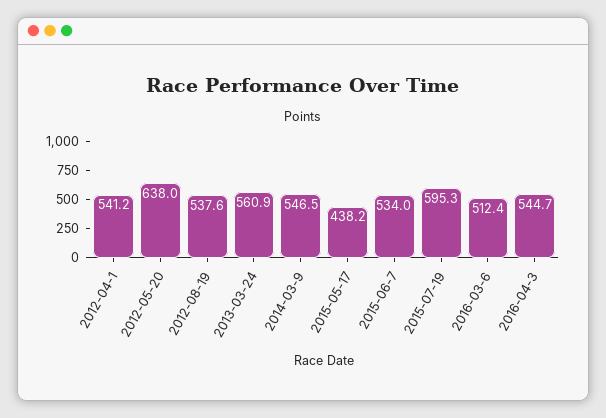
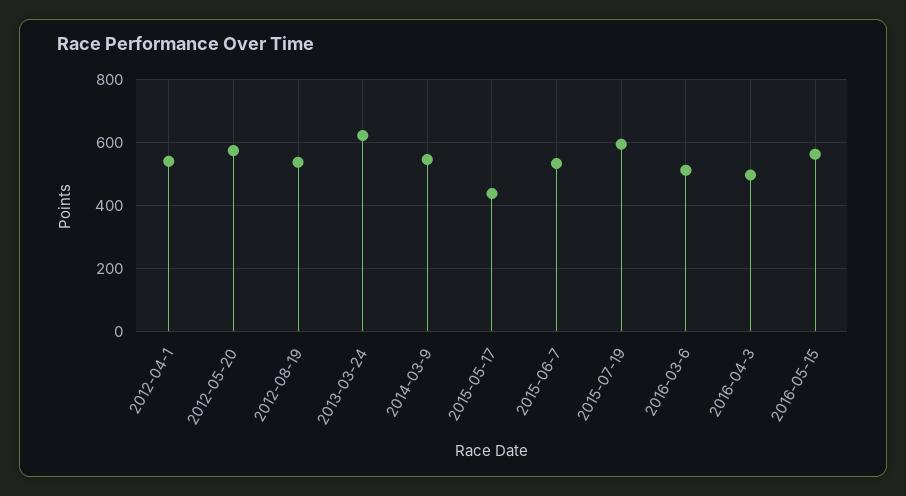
2012-05-20: 638 -> 580
2013-03-24: 560.9 -> 620
2016-04-3: 544.7 -> 500
2016-05-15: none -> 560

